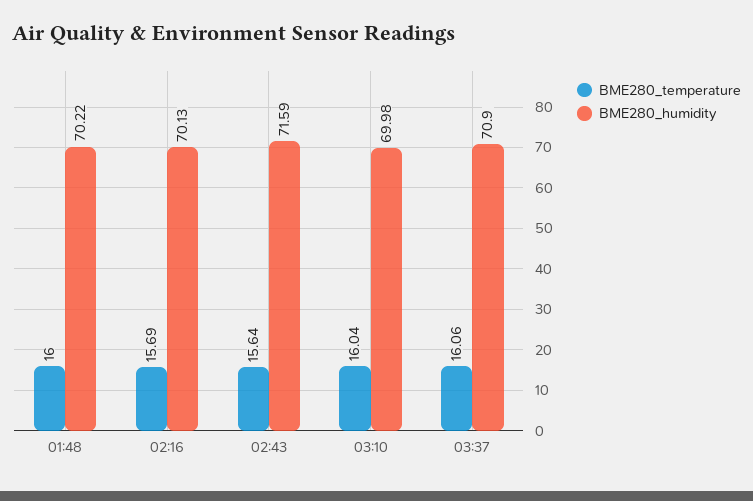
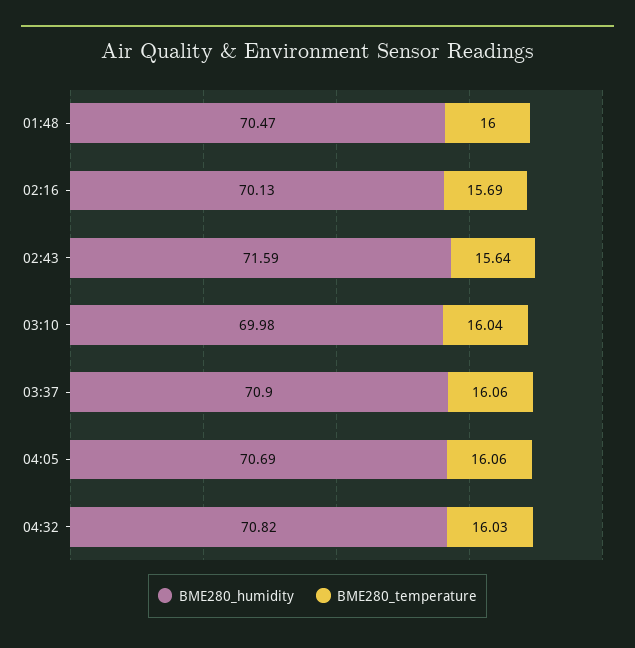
BME280_humidity, 01:48: 70.22 -> 70.47
BME280_humidity, 04:05: none -> 70.69
BME280_temperature, 04:05: none -> 16.06
BME280_humidity, 04:32: none -> 70.82
BME280_temperature, 04:32: none -> 16.03

